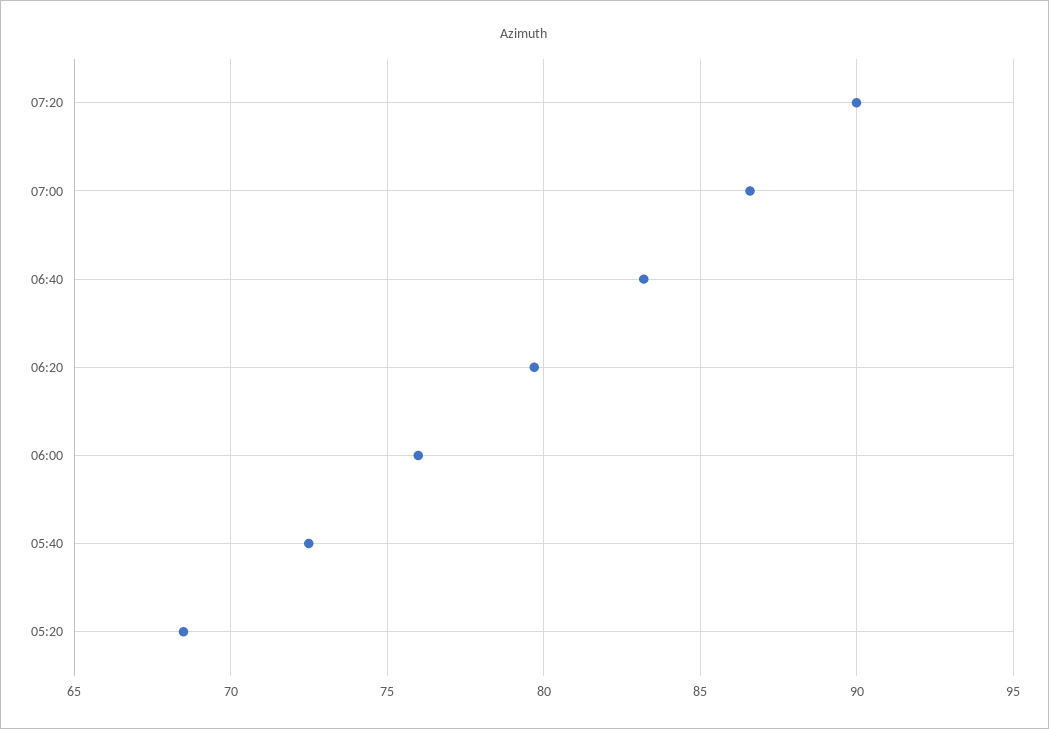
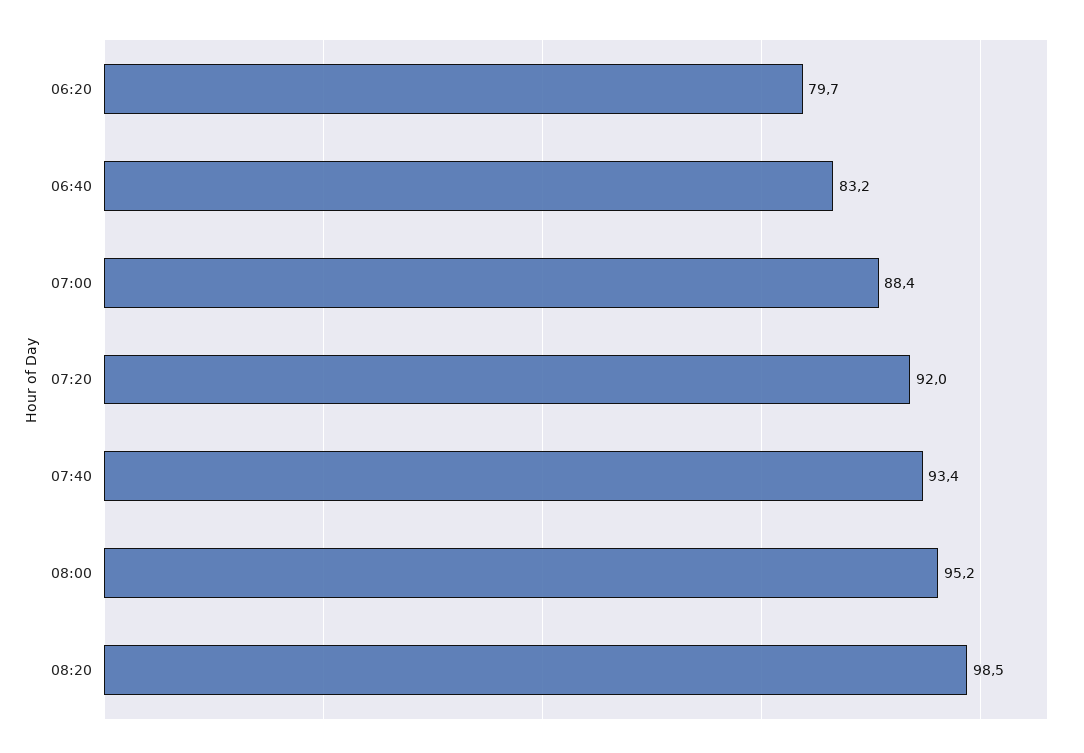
07:20: 90 -> 92
07:00: 86.5 -> 88.4
06:00: 76 -> none
05:40: 72.5 -> none
05:20: 68.5 -> none
07:40: none -> 93.4
08:00: none -> 95.2
08:20: none -> 98.5

